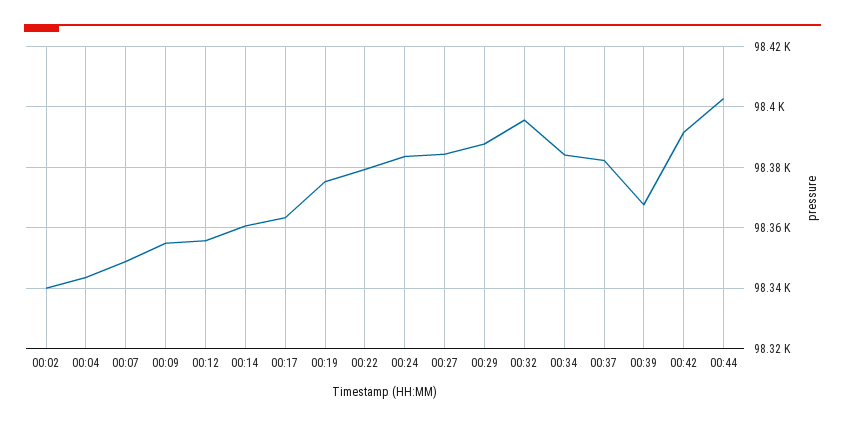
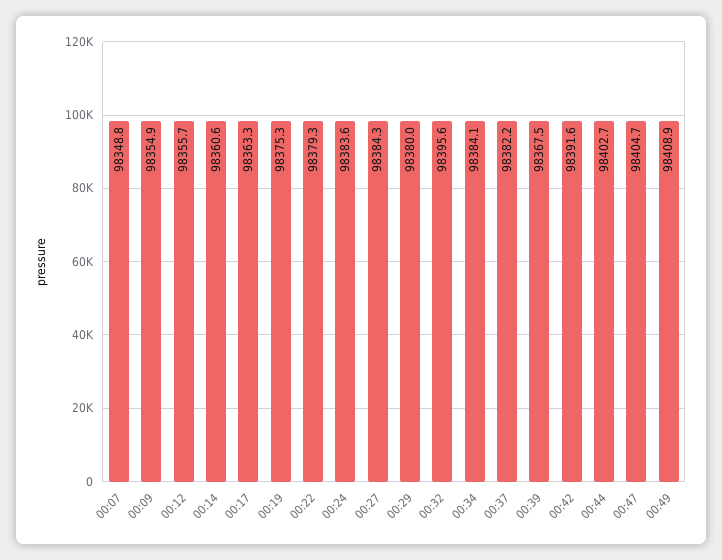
00:02: 98340 -> none
00:04: 98344 -> none
00:29: 98388 -> 98380
00:47: none -> 98404.7
00:49: none -> 98408.9

